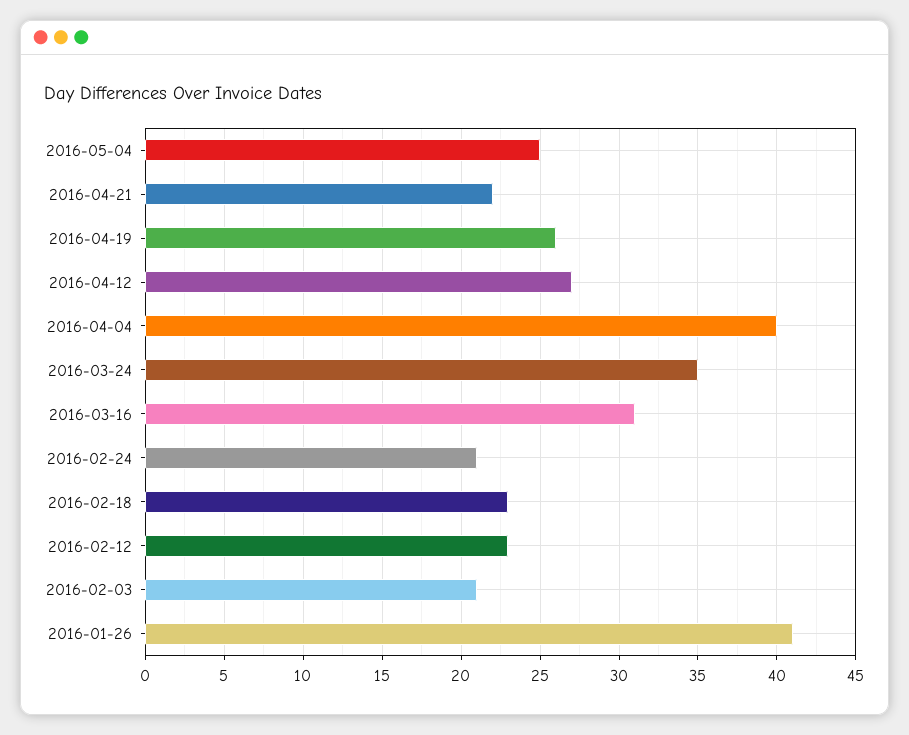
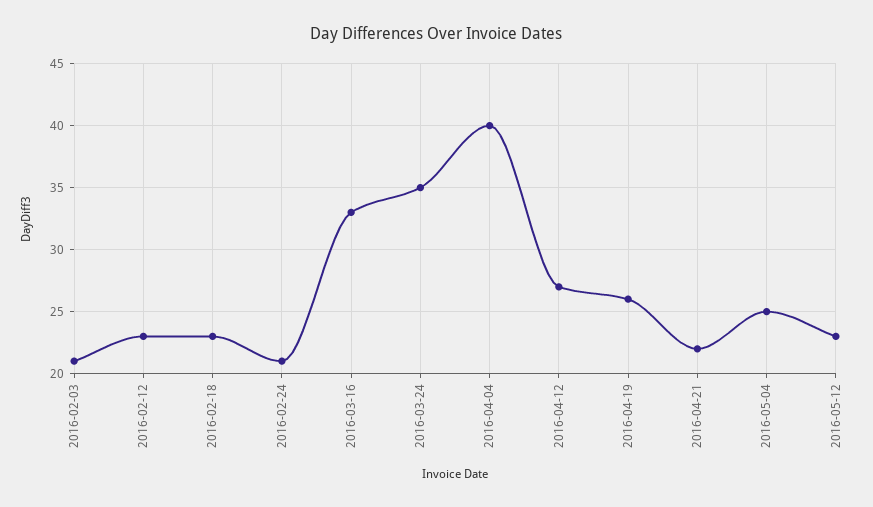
2016-03-16: 31 -> 33
2016-01-26: 41 -> none
2016-05-12: none -> 23

